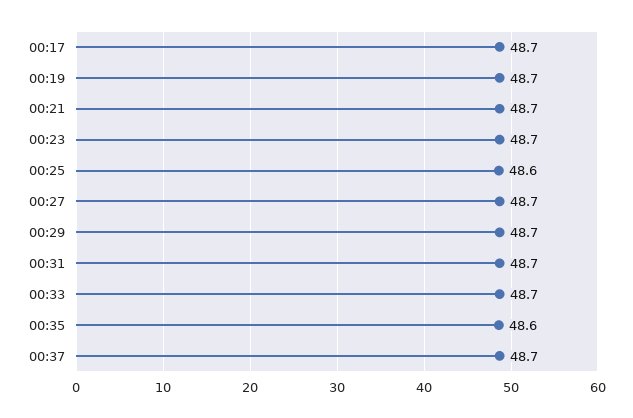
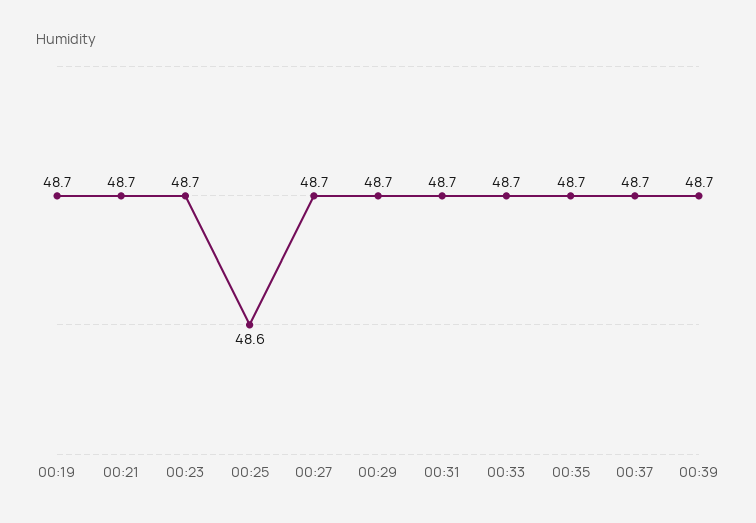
00:17: 48.7 -> none
00:35: 48.6 -> 48.7
00:39: none -> 48.7

